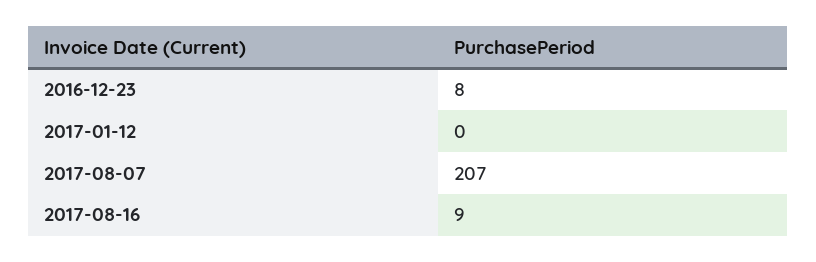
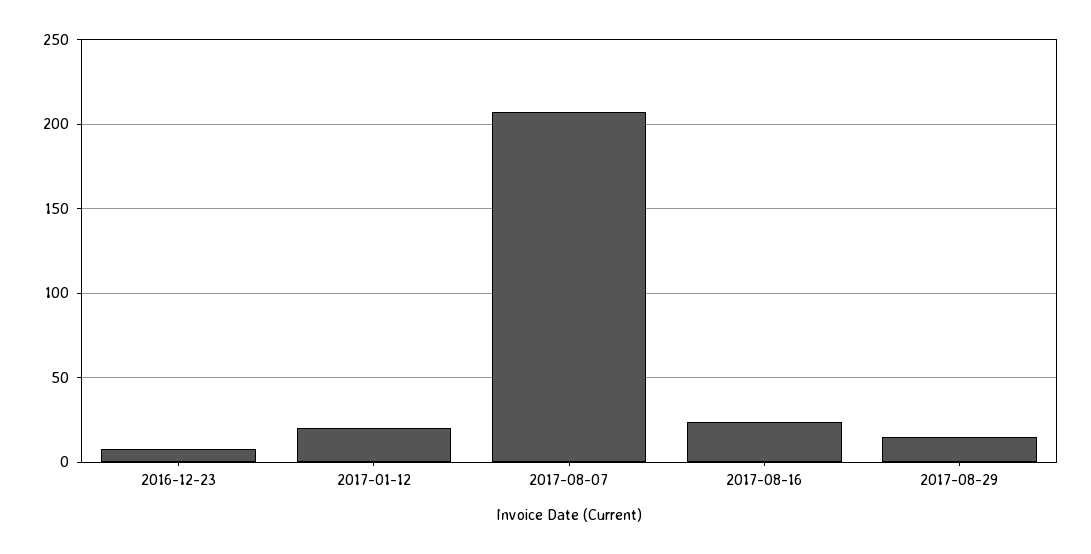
2017-01-12: 0 -> 20
2017-08-16: 9 -> 25
2017-08-29: none -> 15

